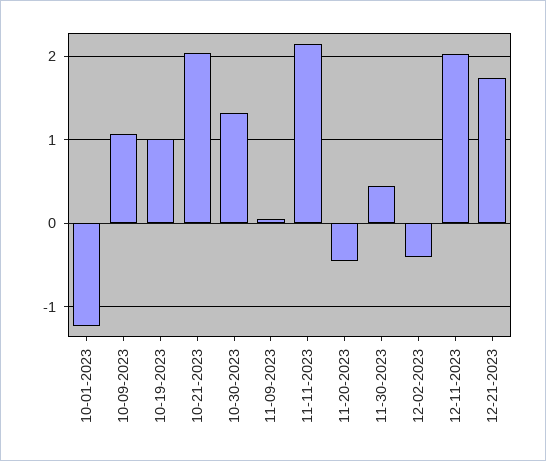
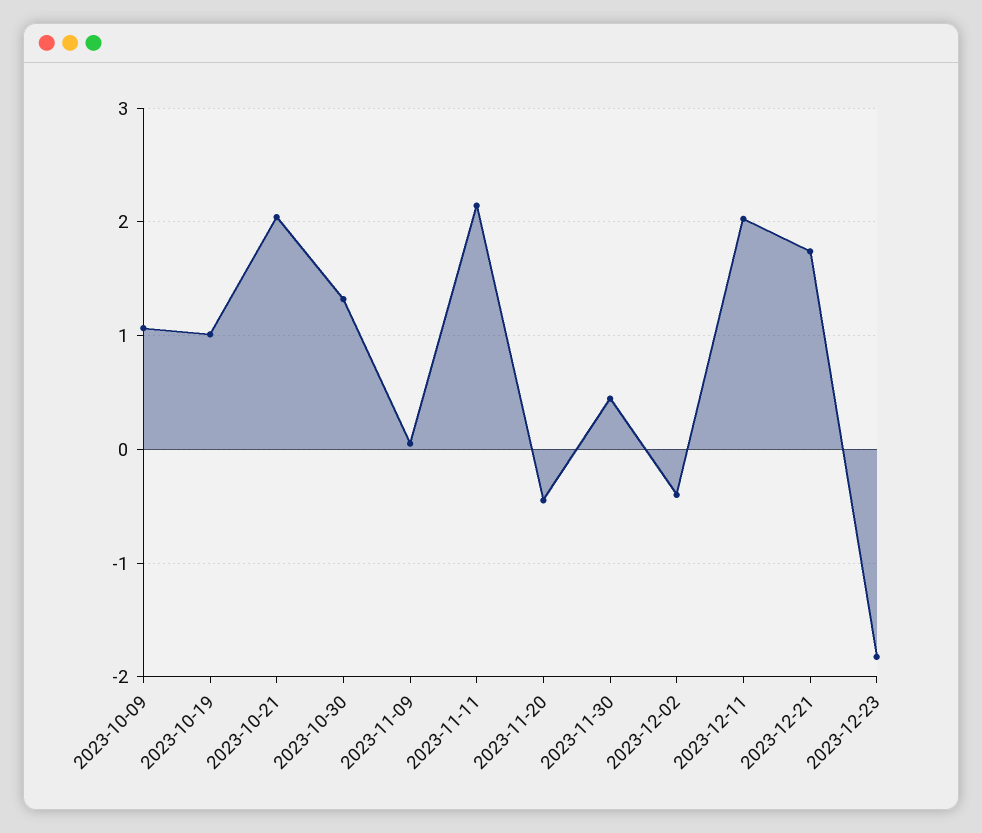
10-01-2023: -1.2 -> none
2023-12-23: none -> -1.8

